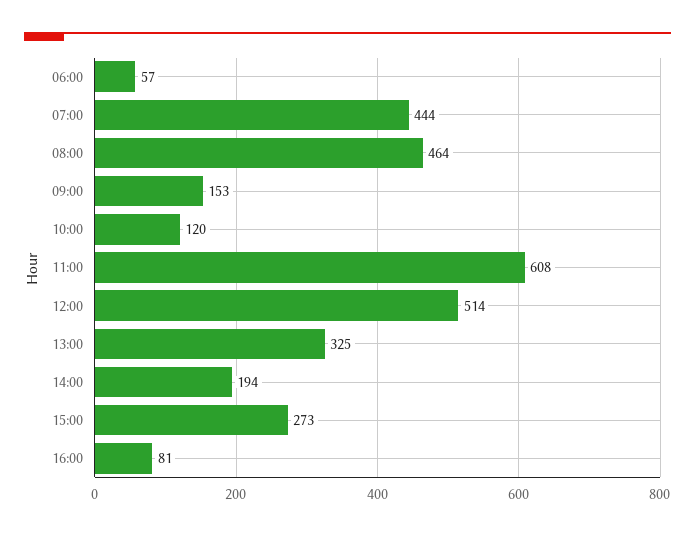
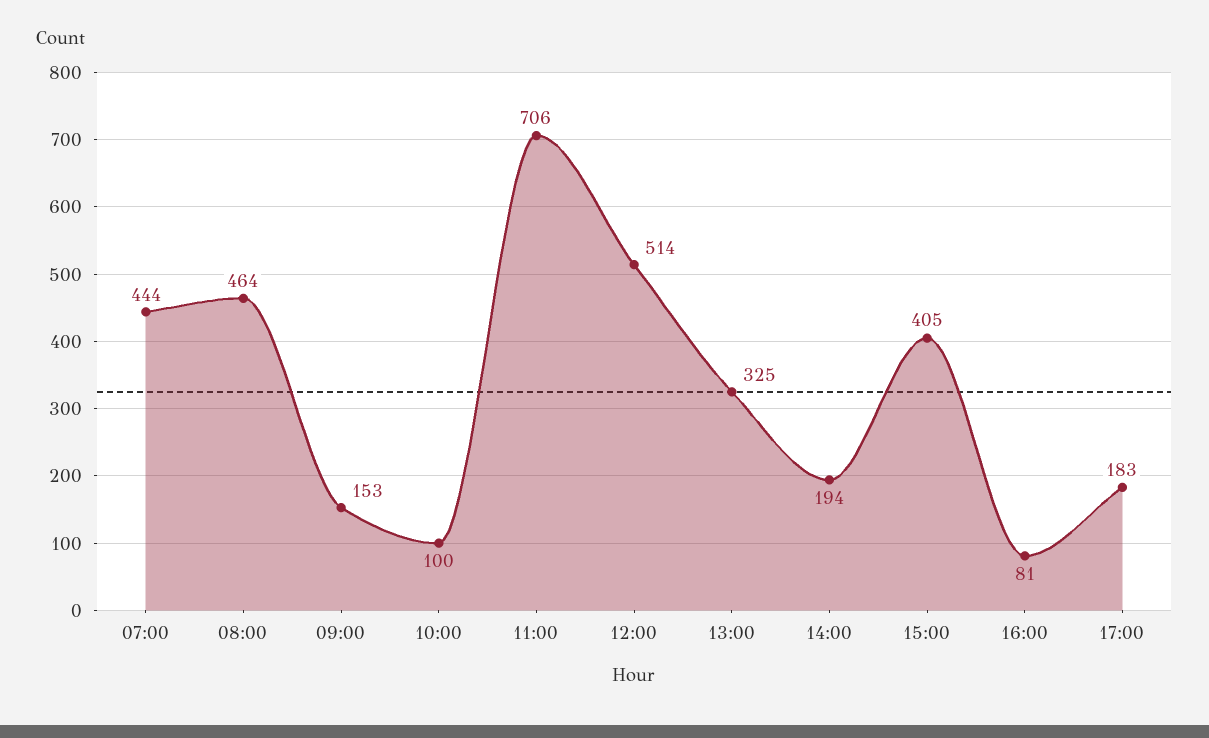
06:00: 57 -> none
10:00: 120 -> 100
11:00: 608 -> 706
15:00: 273 -> 405
17:00: none -> 183

